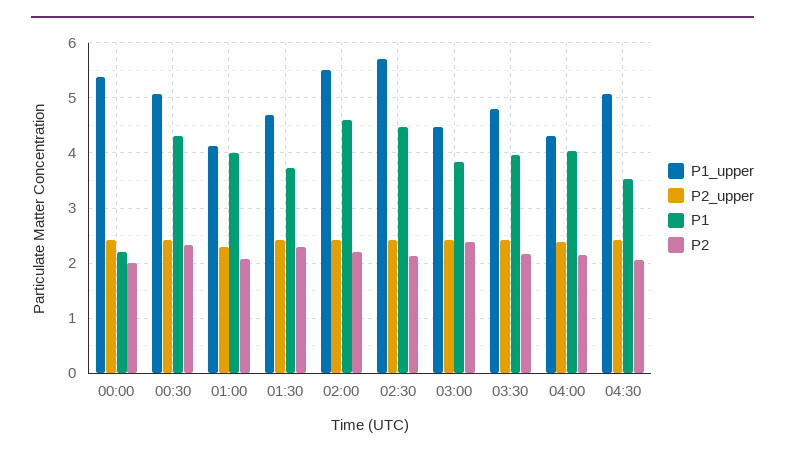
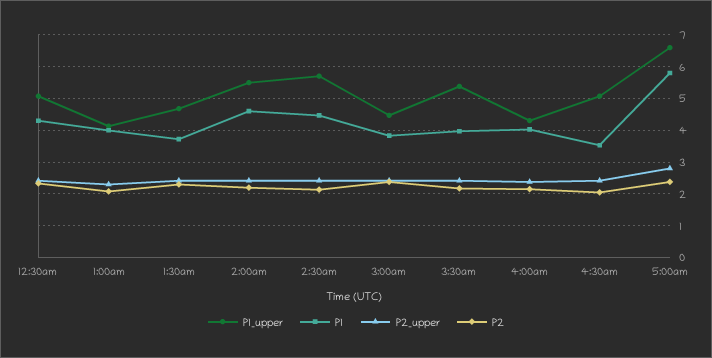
P1_upper, 00:00: 5.4 -> none
P2_upper, 00:00: 2.4 -> none
P1, 00:00: 2.2 -> none
P2, 00:00: 2 -> none
P1_upper, 03:30: 4.8 -> 5.4
P1_upper, 5:00am: none -> 6.6
P1, 5:00am: none -> 5.8
P2_upper, 5:00am: none -> 2.8
P2, 5:00am: none -> 2.4

